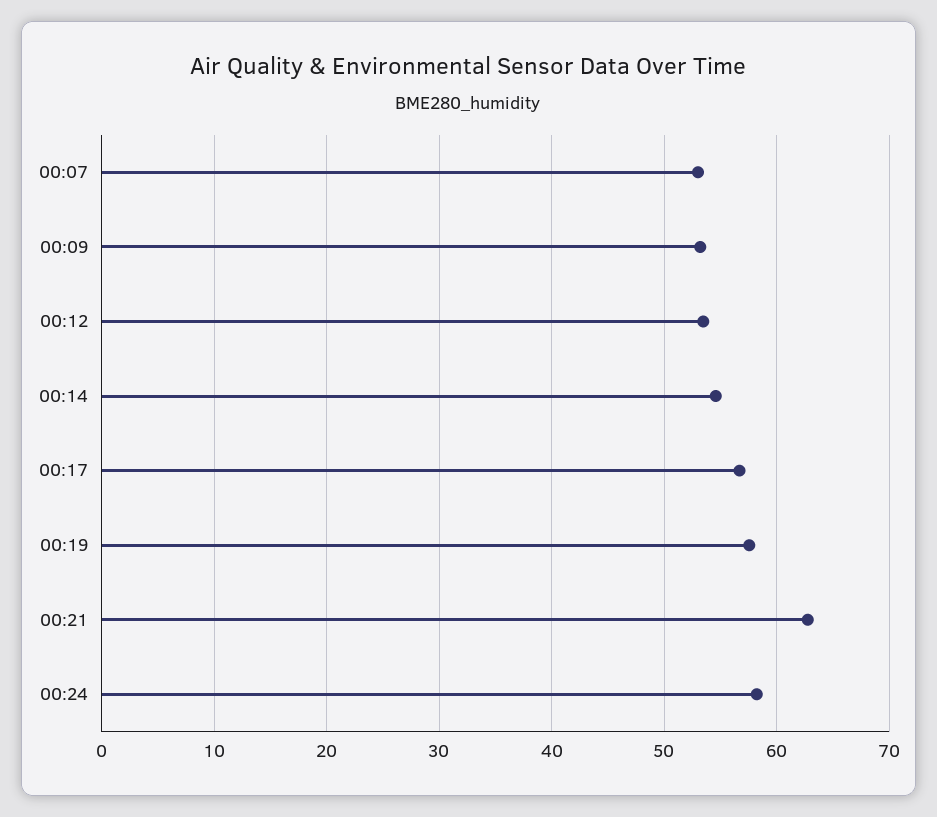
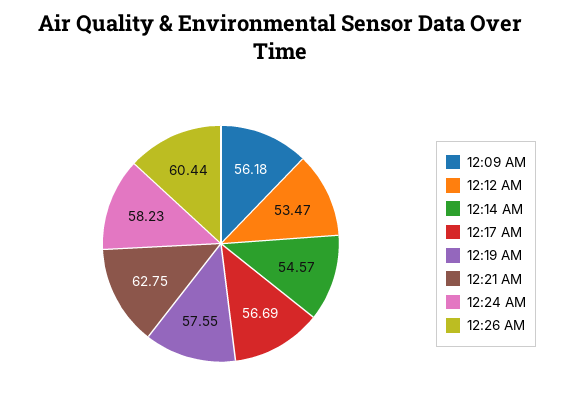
00:07: 53 -> none
00:09: 53 -> 56.18
12:26 AM: none -> 60.44

